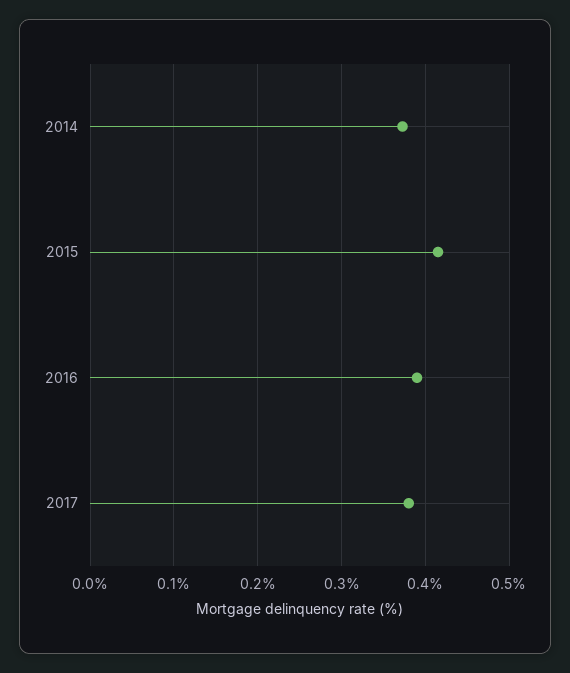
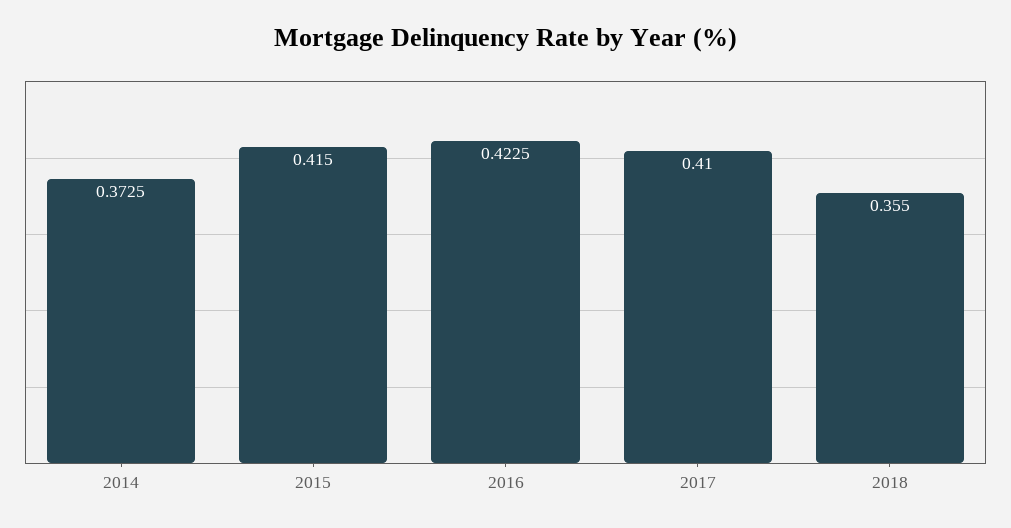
2016: 0.39 -> 0.4225
2017: 0.38 -> 0.41
2018: none -> 0.355

